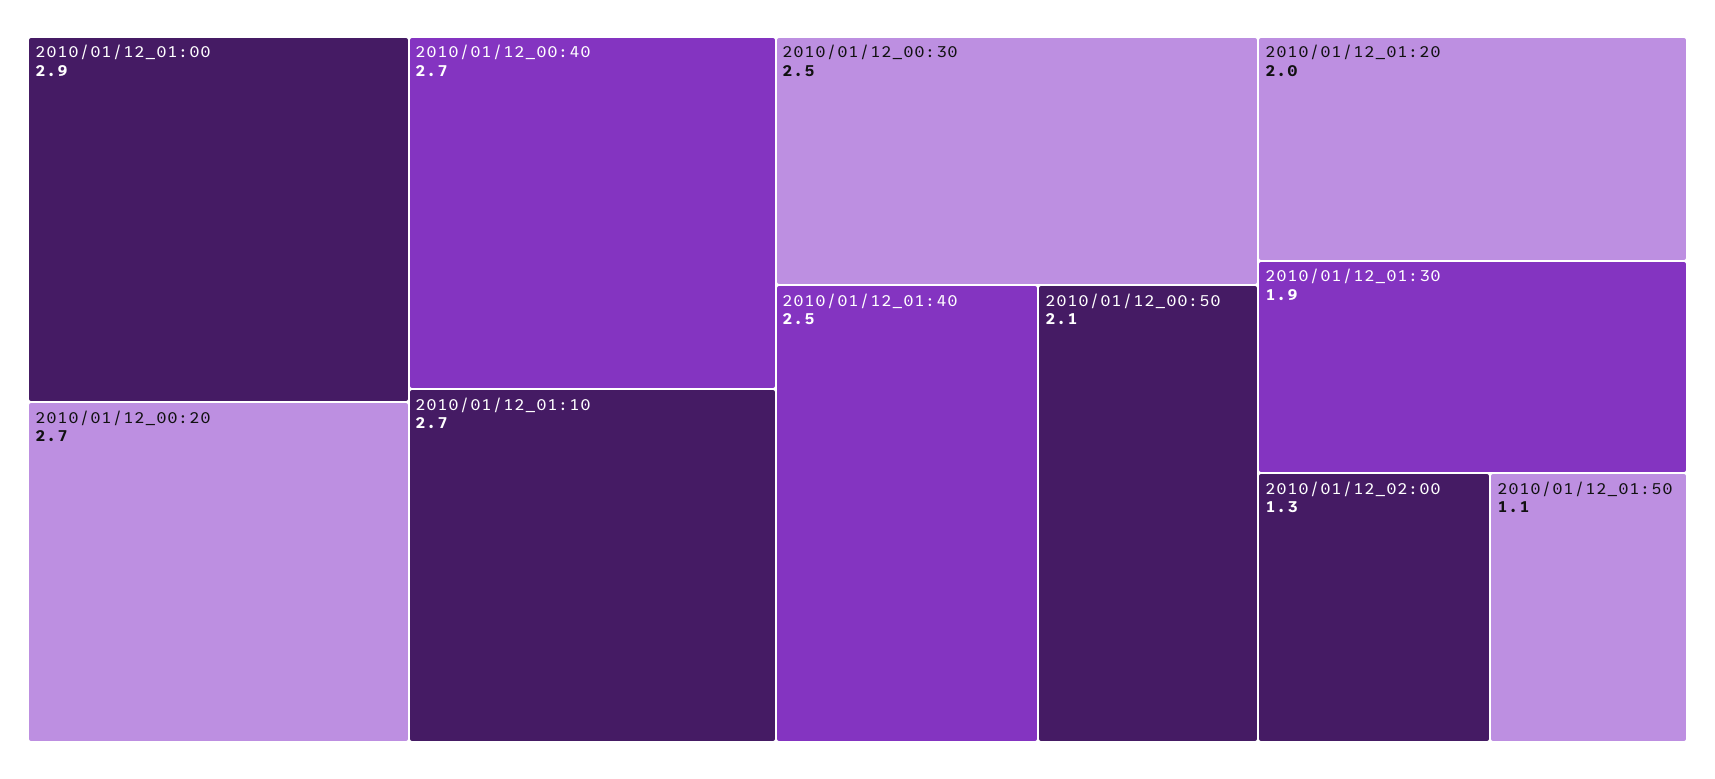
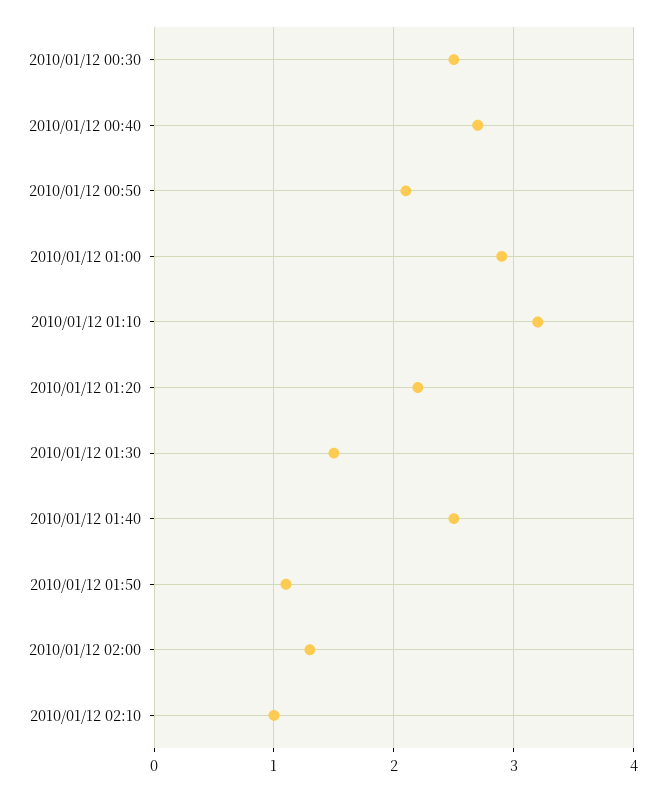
2010/01/12_00:20: 2.7 -> none
2010/01/12_01:10: 2.7 -> 3.2
2010/01/12_01:20: 2 -> 2.2
2010/01/12_01:30: 1.9 -> 1.5
2010/01/12 02:10: none -> 1

